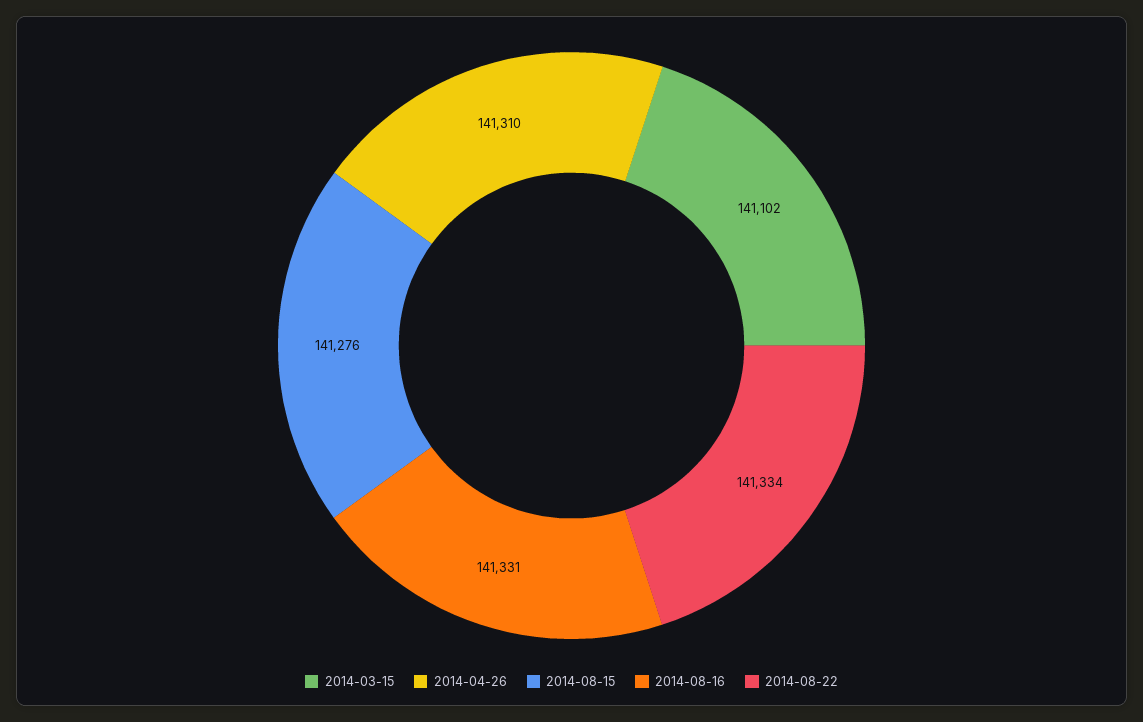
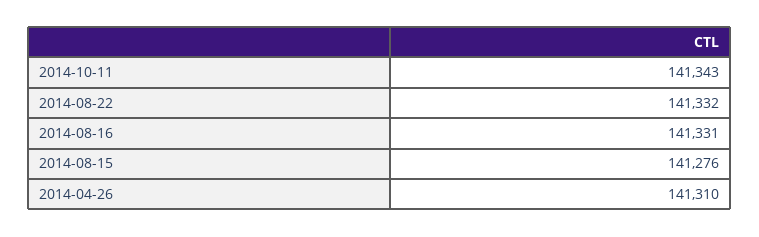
2014-03-15: 141102 -> none
2014-08-22: 141334 -> 141332
2014-10-11: none -> 141343

